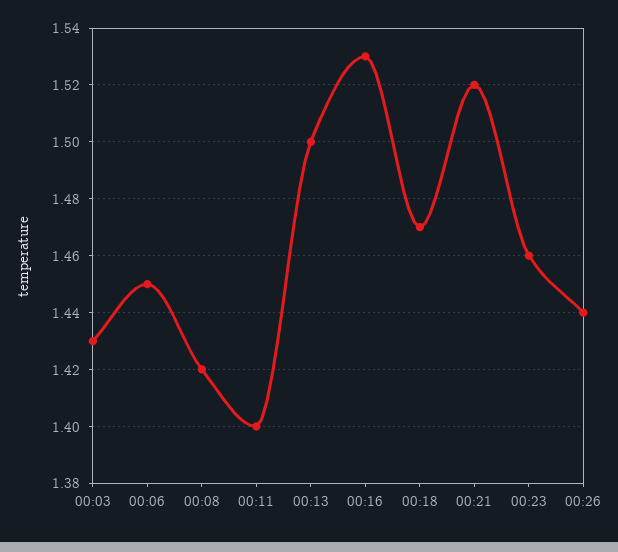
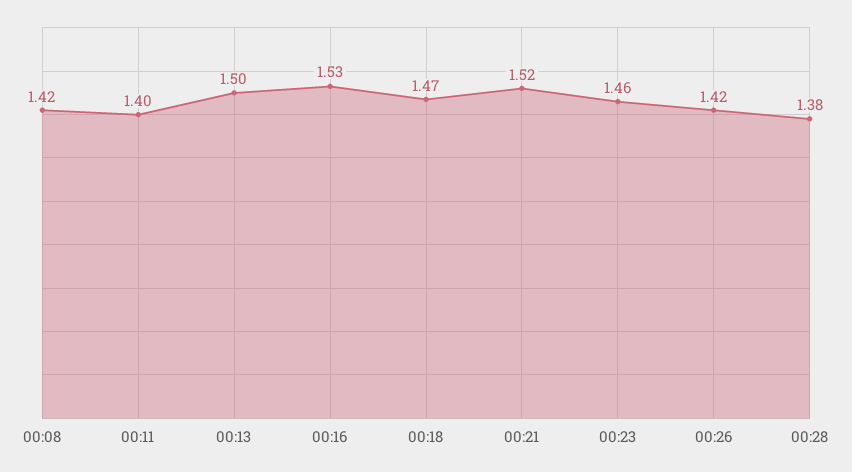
00:03: 1.43 -> none
00:06: 1.45 -> none
00:26: 1.44 -> 1.42
00:28: none -> 1.38

